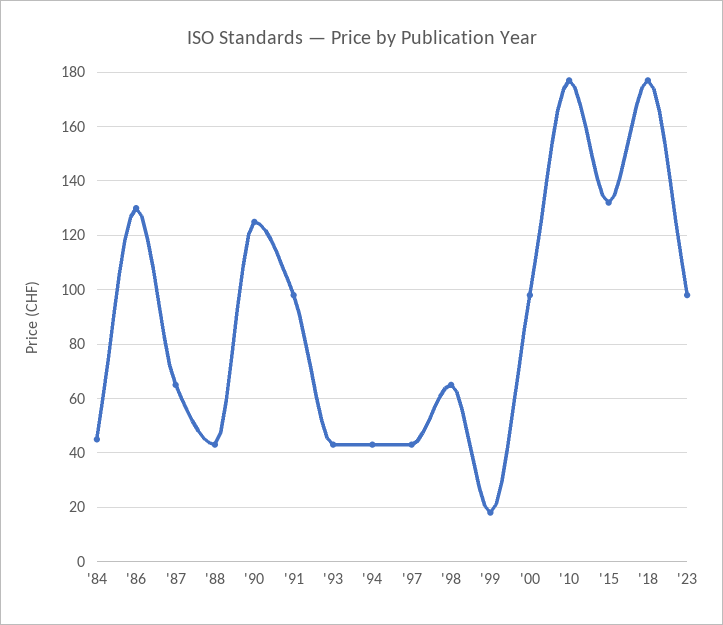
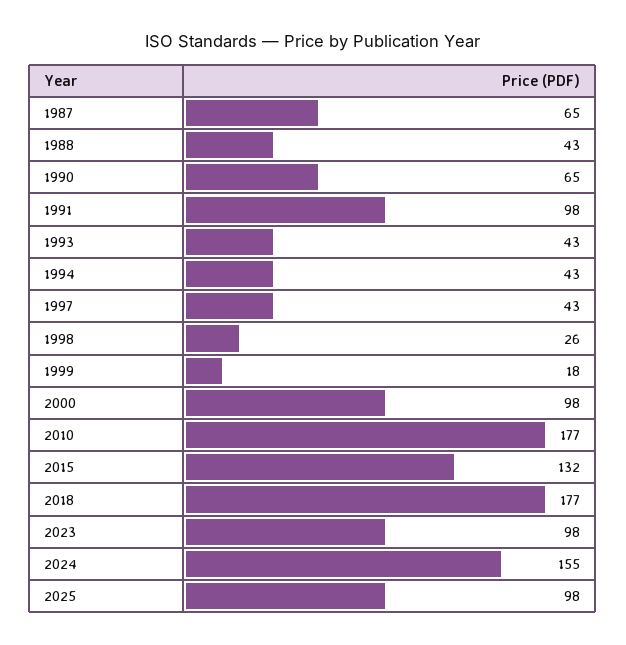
'84: 45 -> none
'86: 130 -> none
'90: 125 -> 65
'98: 65 -> 26
2024: none -> 155
2025: none -> 98

